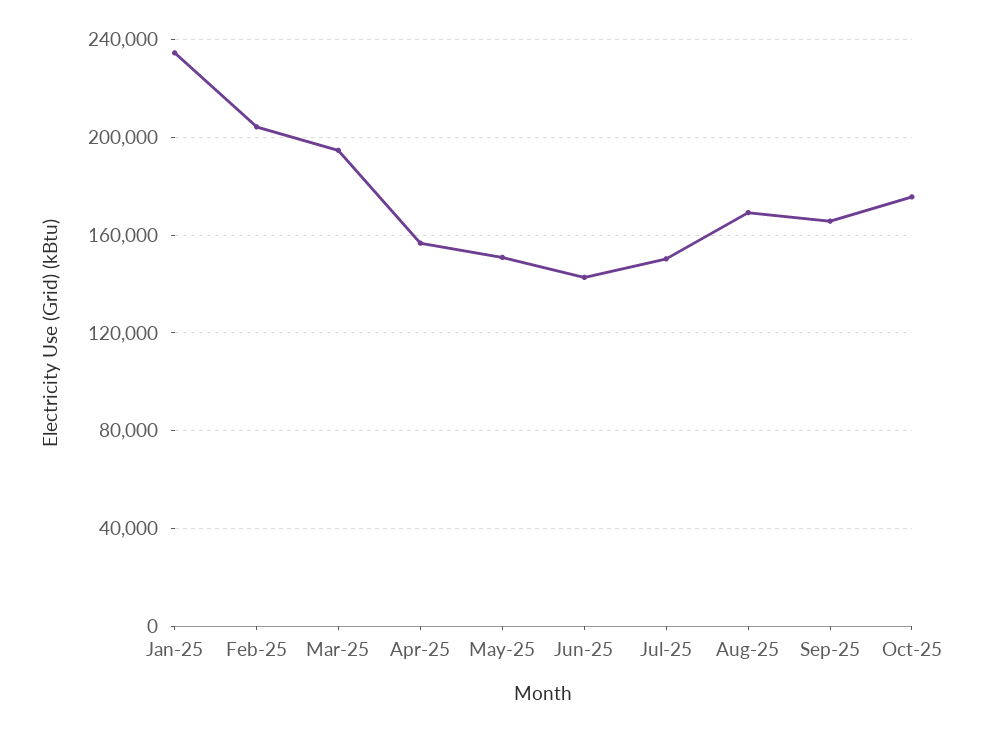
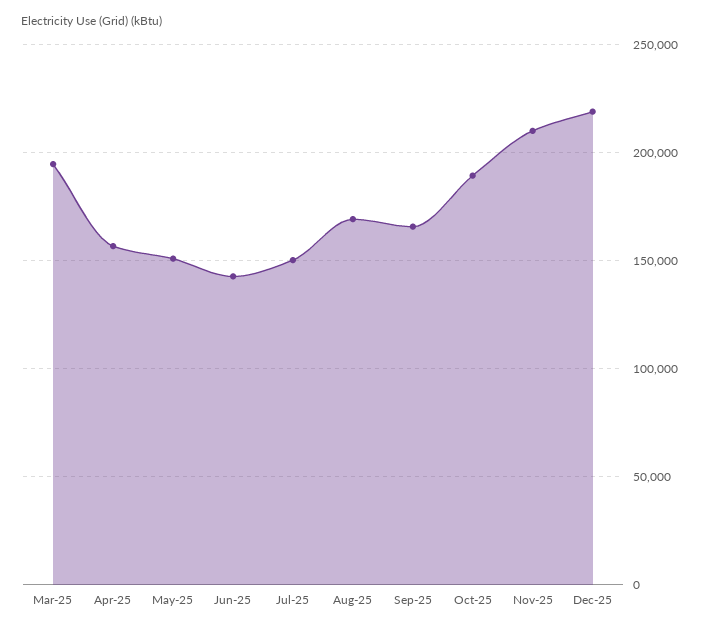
Jan-25: 235000 -> none
Feb-25: 205000 -> none
Oct-25: 175000 -> 190000
Nov-25: none -> 210000
Dec-25: none -> 220000

